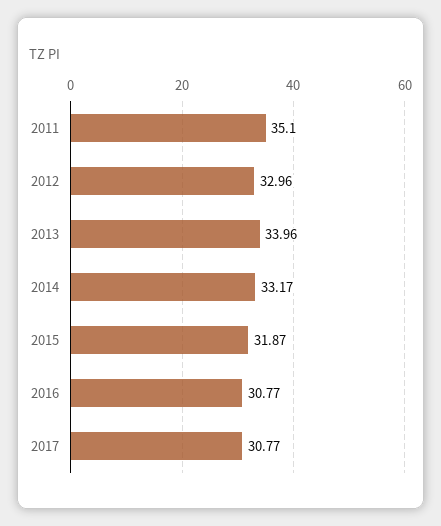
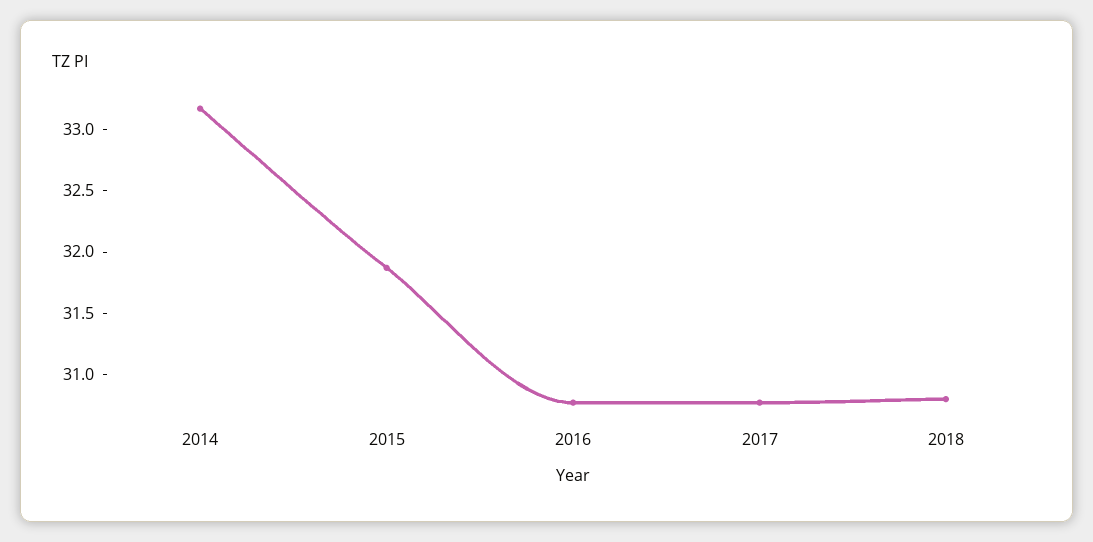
2011: 35.1 -> none
2012: 32.96 -> none
2013: 33.96 -> none
2018: none -> 30.8

